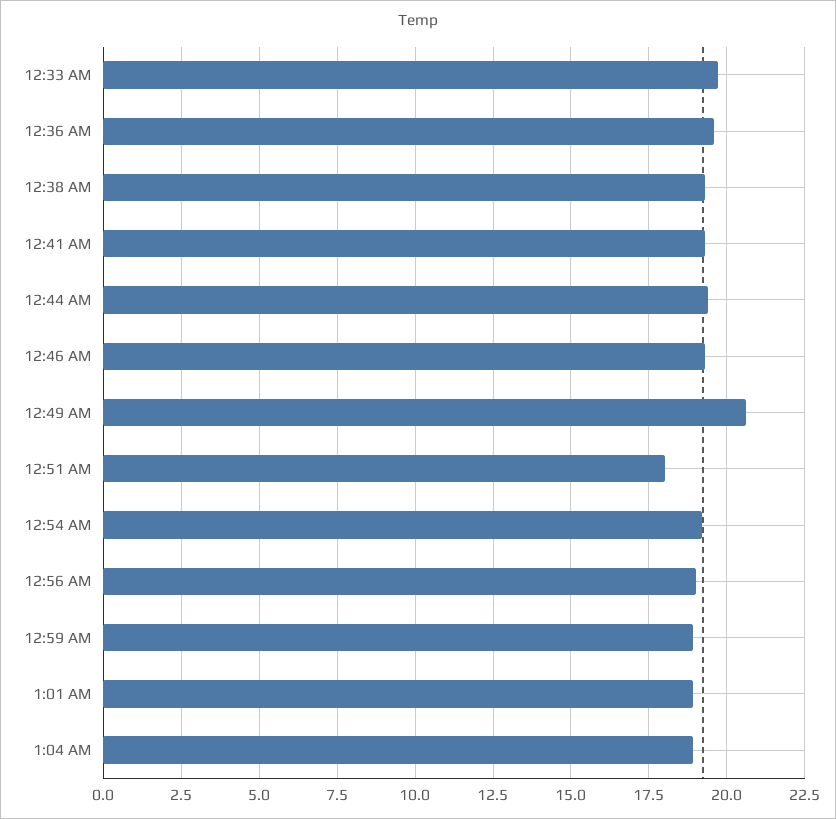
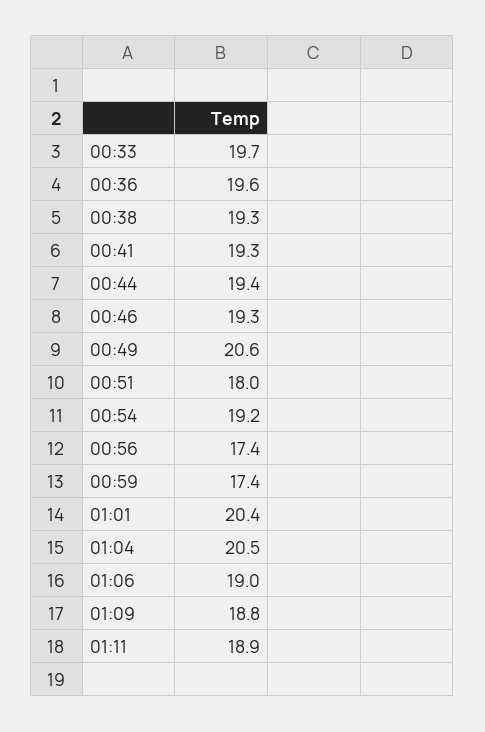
12:56 AM: 19 -> 17.4
12:59 AM: 19 -> 17.4
1:01 AM: 19 -> 20.4
1:04 AM: 19 -> 20.5
01:06: none -> 19
01:09: none -> 18.8
01:11: none -> 18.9

